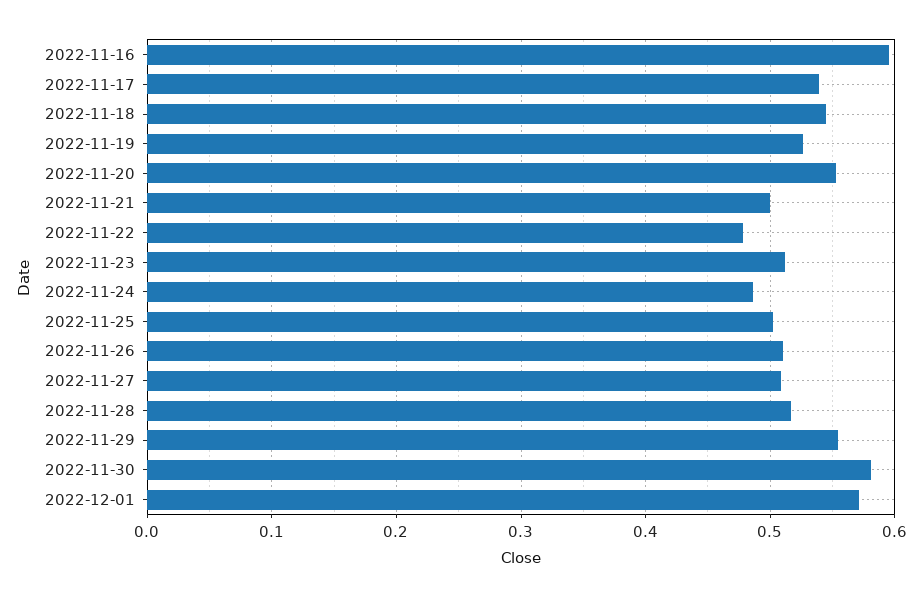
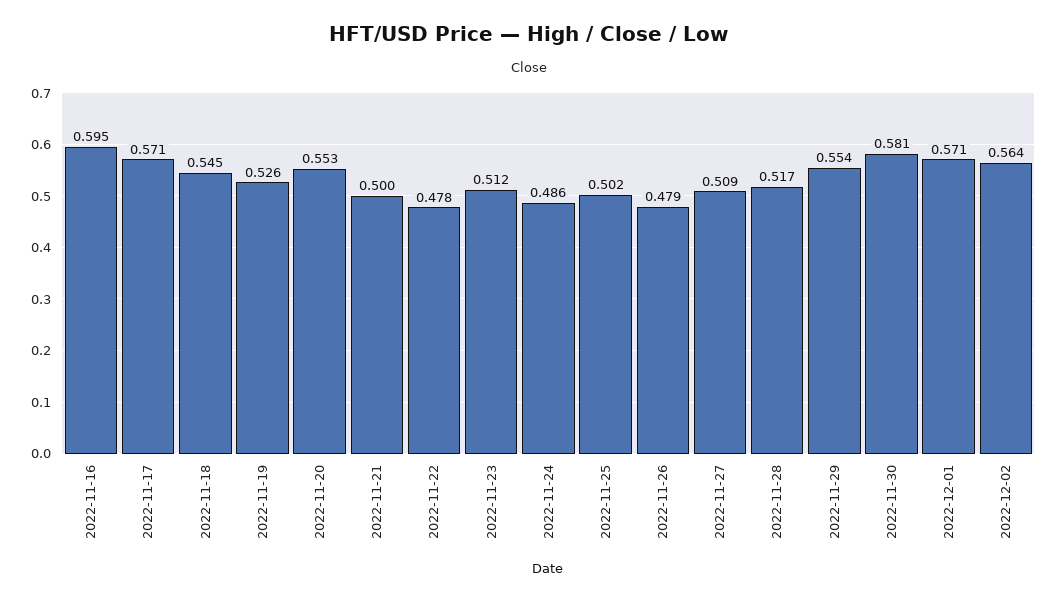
2022-11-17: 0.54 -> 0.571
2022-11-26: 0.51 -> 0.479
2022-12-02: none -> 0.564

